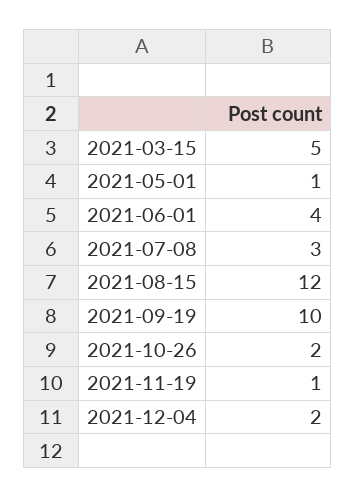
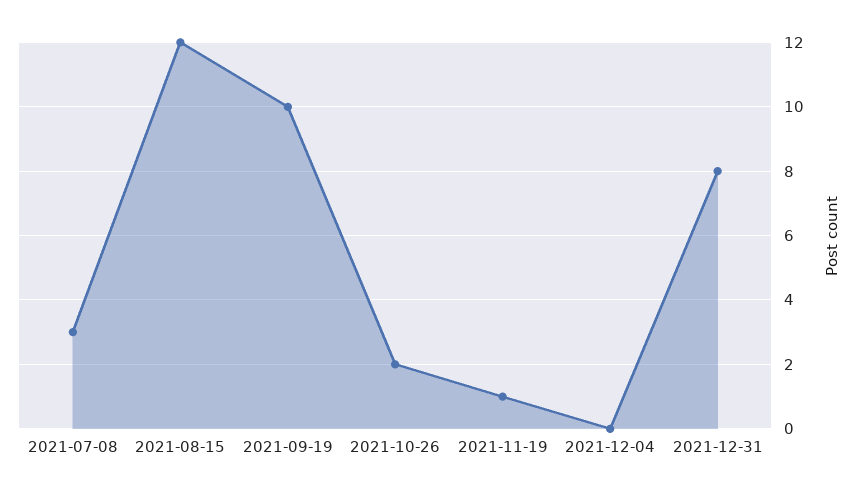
2021-03-15: 5 -> none
2021-05-01: 1 -> none
2021-06-01: 4 -> none
2021-12-04: 2 -> 0
2021-12-31: none -> 8

